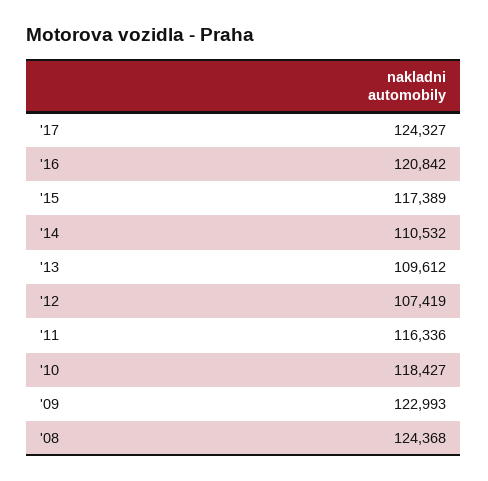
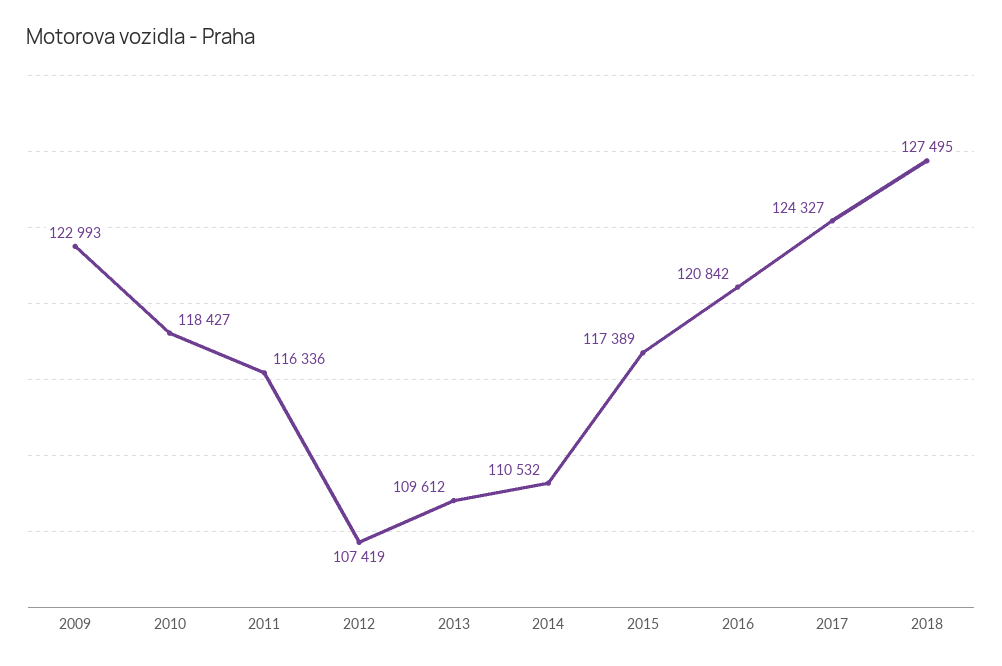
'08: 124368 -> none
2018: none -> 127495

